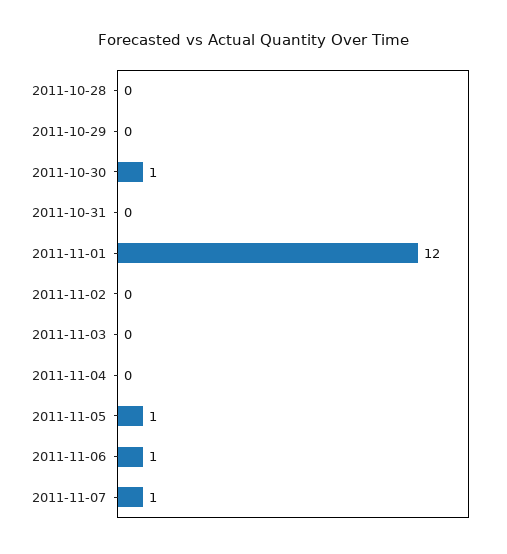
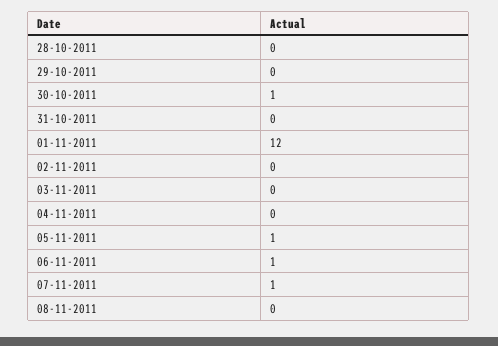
08-11-2011: none -> 0

